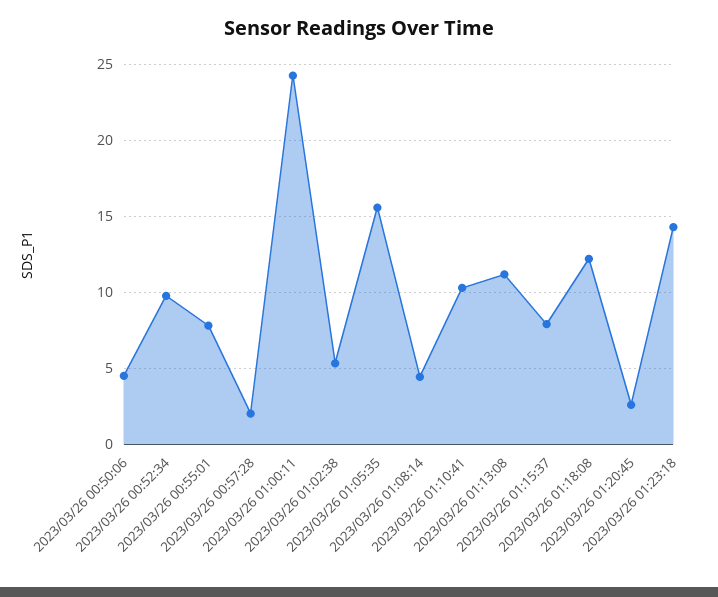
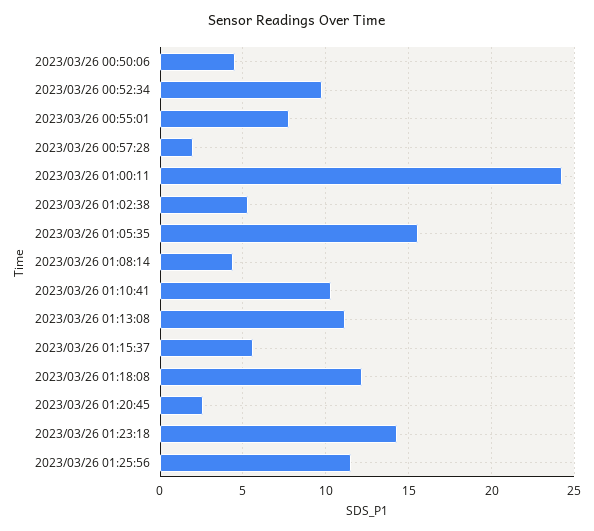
2023/03/26 01:15:37: 8 -> 5.5
2023/03/26 01:25:56: none -> 11.5

